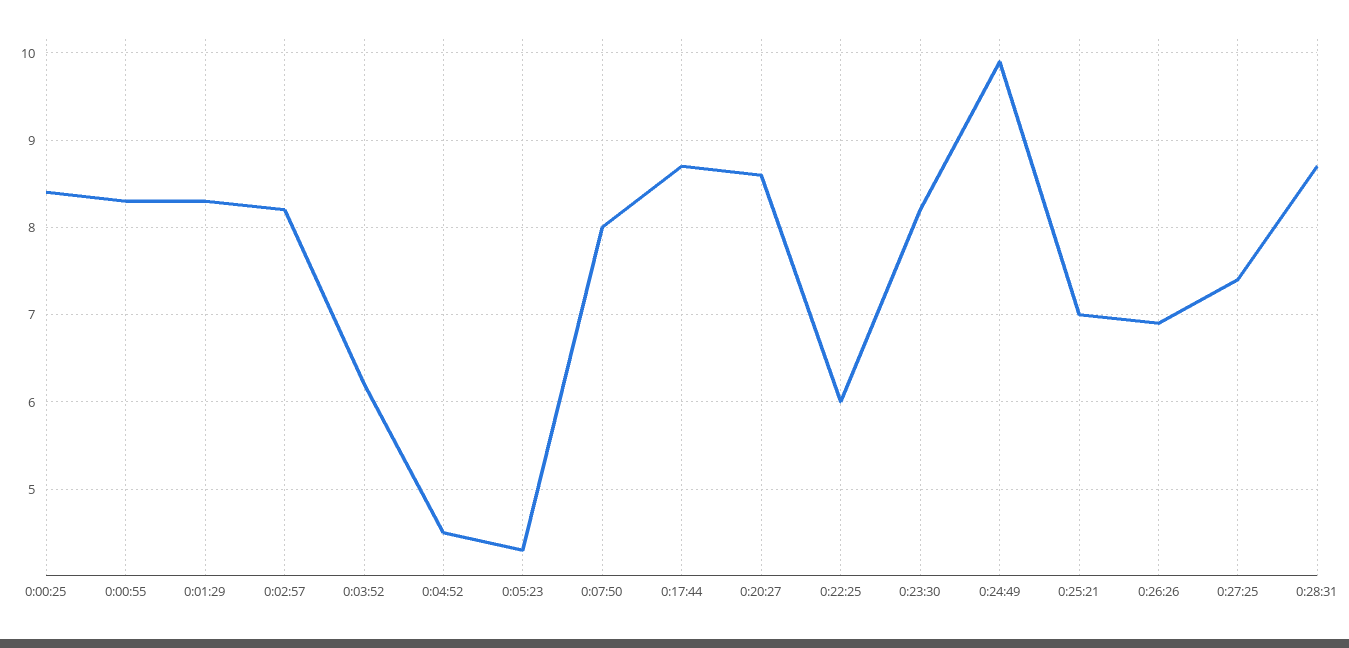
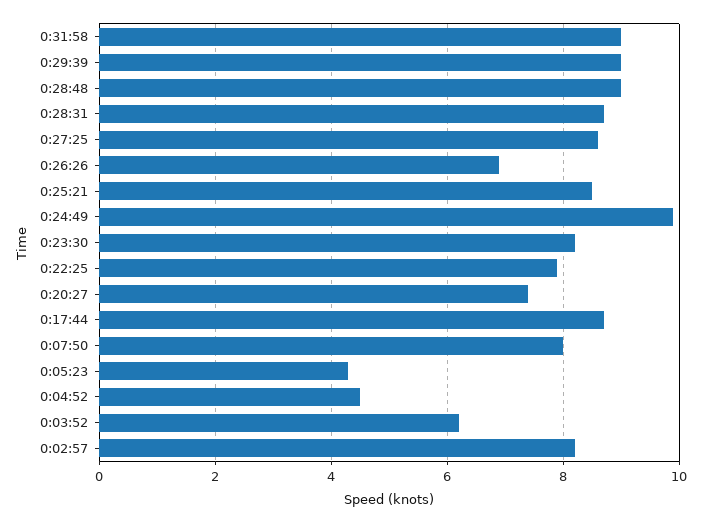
0:00:25: 8.4 -> none
0:00:55: 8.3 -> none
0:01:29: 8.3 -> none
0:20:27: 8.6 -> 7.5
0:22:25: 6 -> 8
0:25:21: 7 -> 8.5
0:27:25: 7.4 -> 8.5
0:31:58: none -> 9
0:29:39: none -> 9
0:28:48: none -> 9

